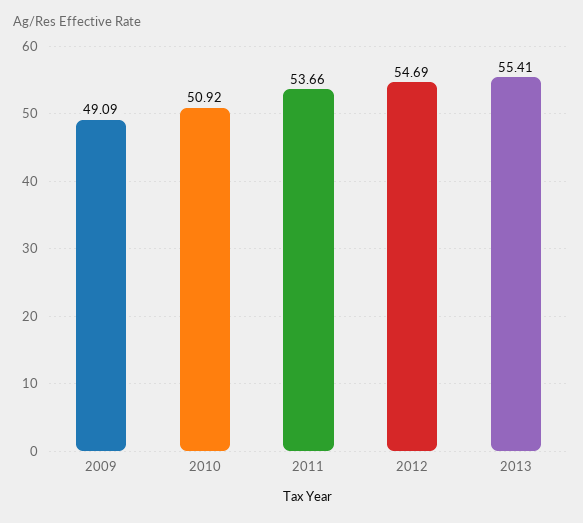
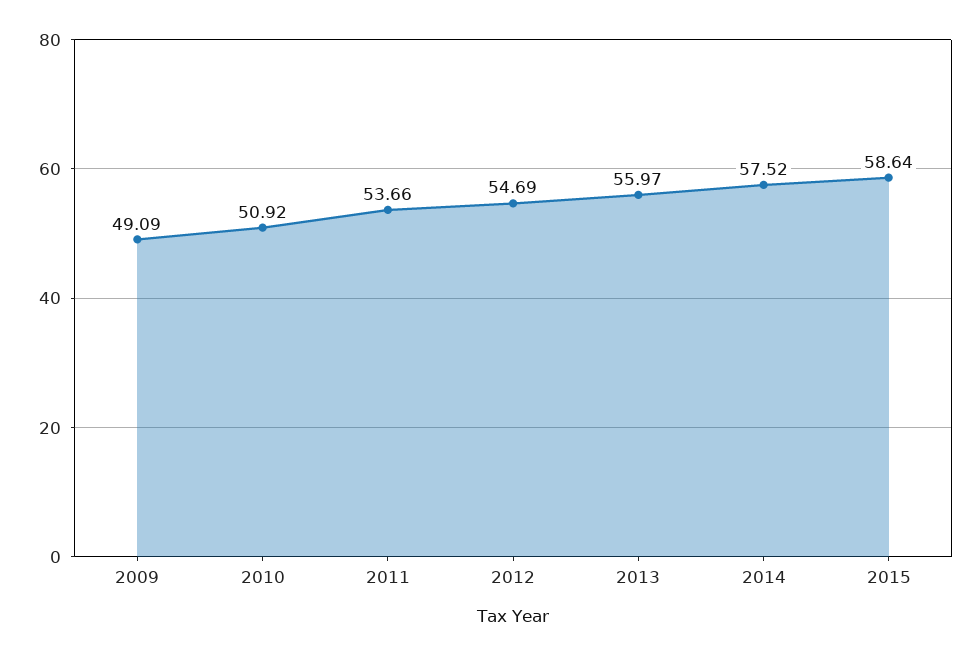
2013: 55.41 -> 55.97
2014: none -> 57.52
2015: none -> 58.64

